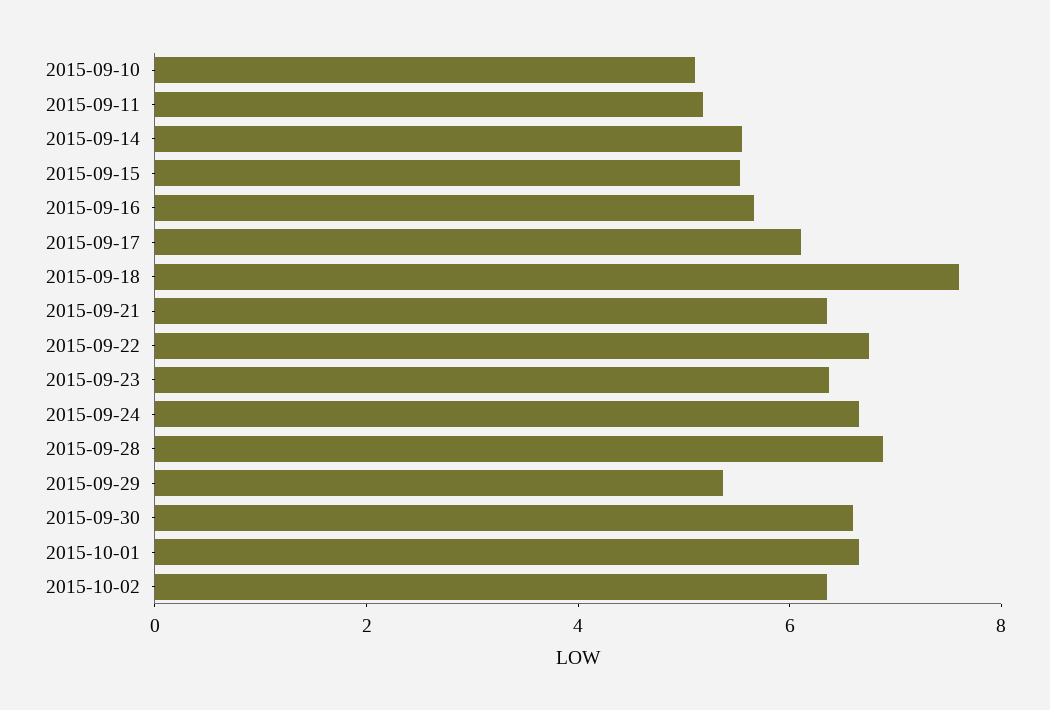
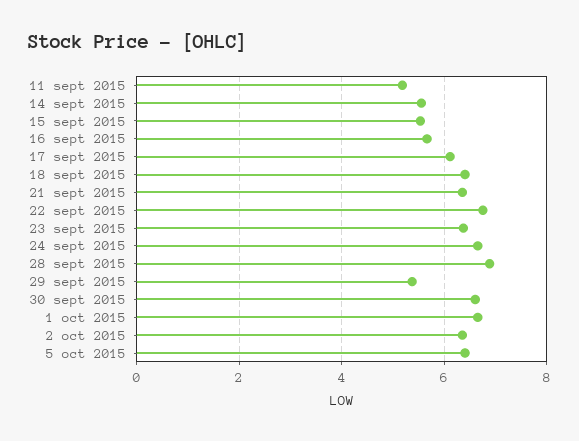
2015-09-10: 5 -> none
2015-09-18: 7.5 -> 6.4
5 oct 2015: none -> 6.4

